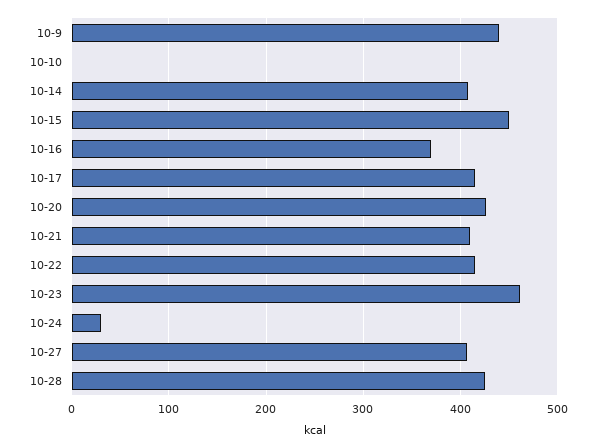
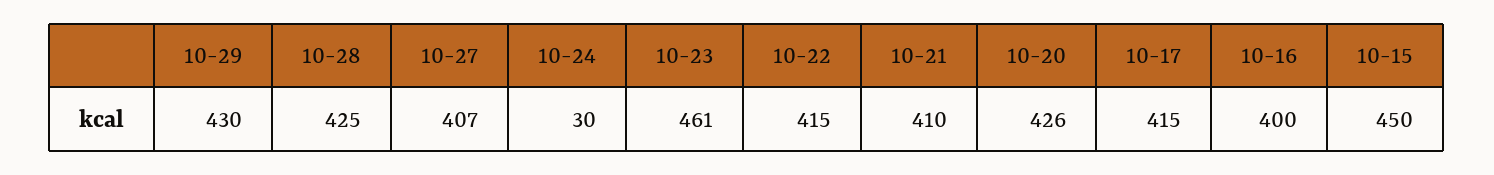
10-9: 440 -> none
10-10: 0 -> none
10-14: 410 -> none
10-16: 370 -> 400
10-29: none -> 430

